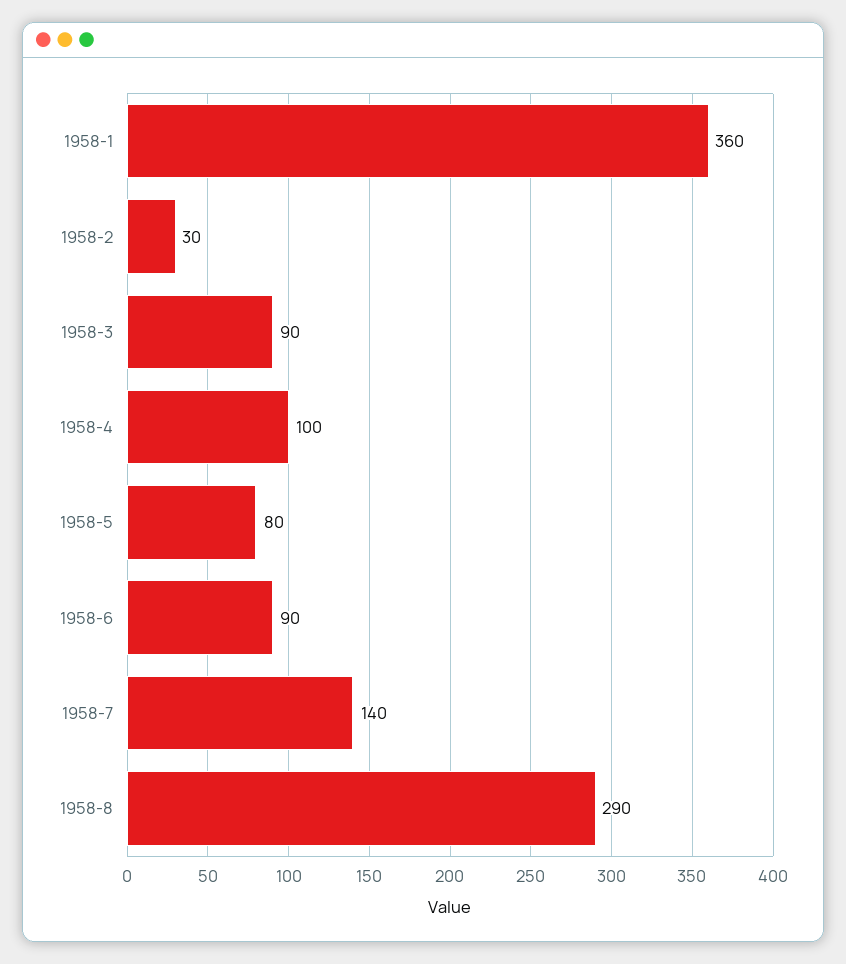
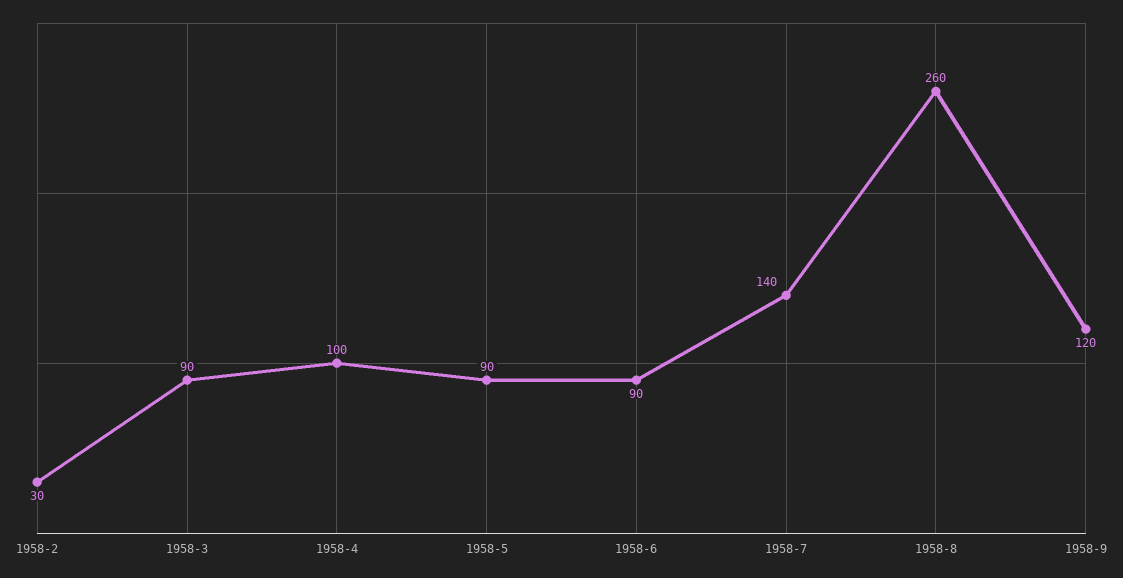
1958-1: 360 -> none
1958-5: 80 -> 90
1958-8: 290 -> 260
1958-9: none -> 120

